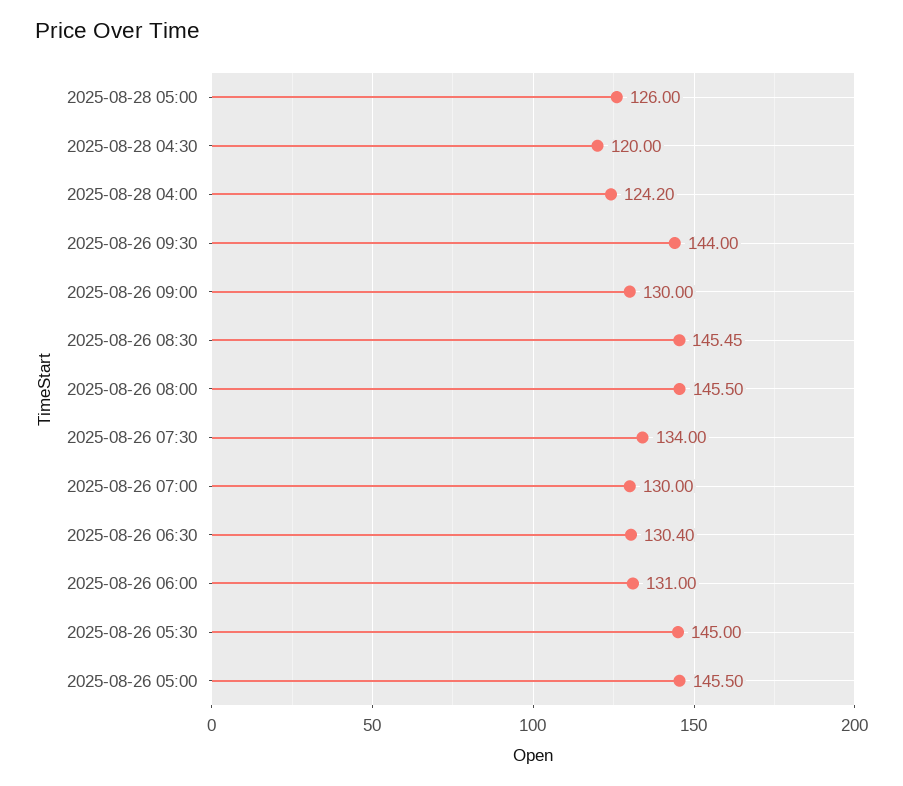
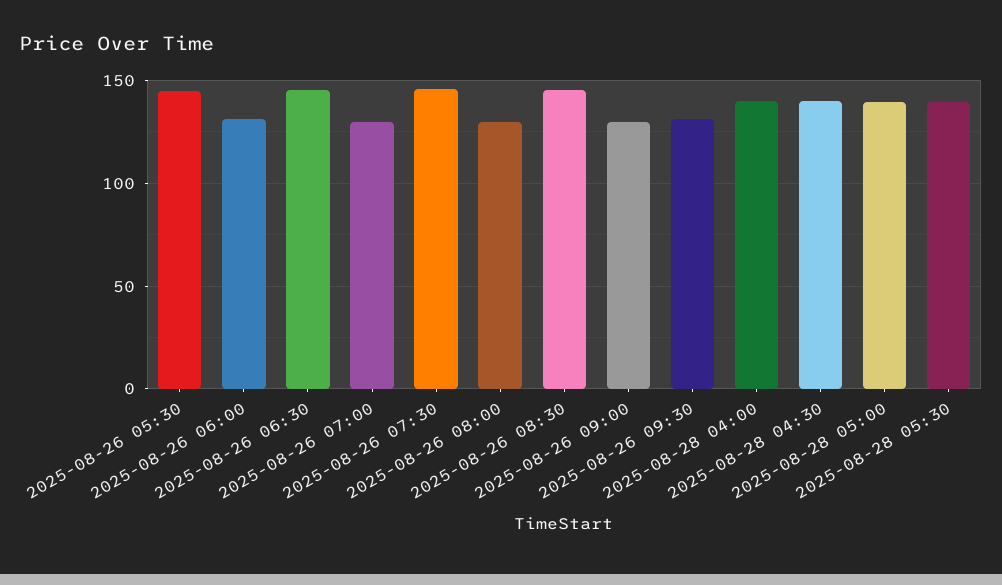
2025-08-28 05:00: 126 -> 140
2025-08-28 04:30: 120 -> 140
2025-08-28 04:00: 124.2 -> 140
2025-08-26 09:30: 144 -> 130
2025-08-26 08:00: 145.5 -> 130
2025-08-26 07:30: 134 -> 145
2025-08-26 06:30: 130.4 -> 145
2025-08-26 05:00: 145.5 -> none
2025-08-28 05:30: none -> 140

